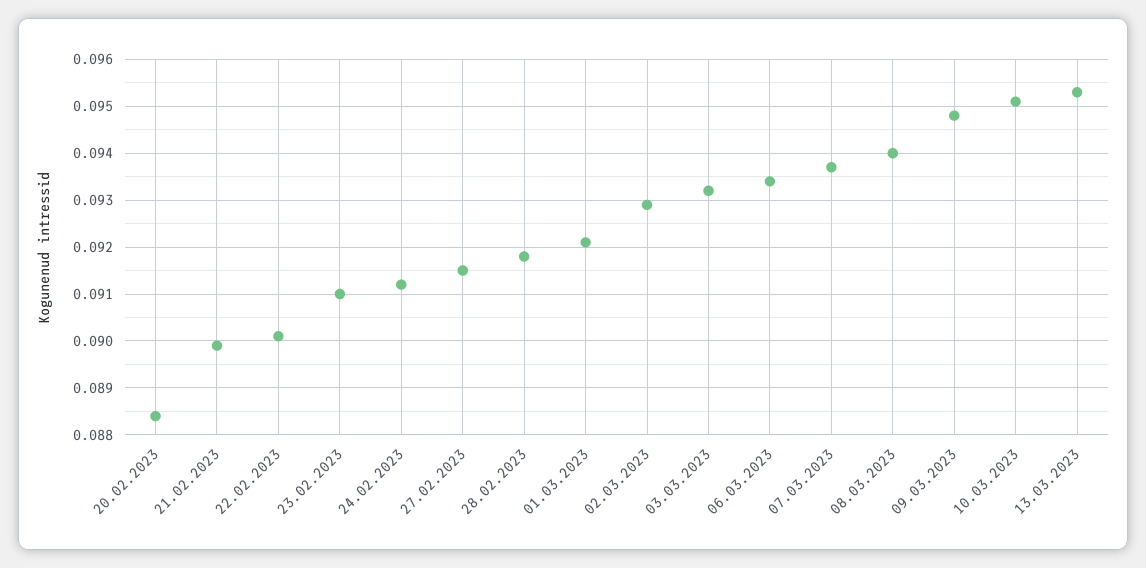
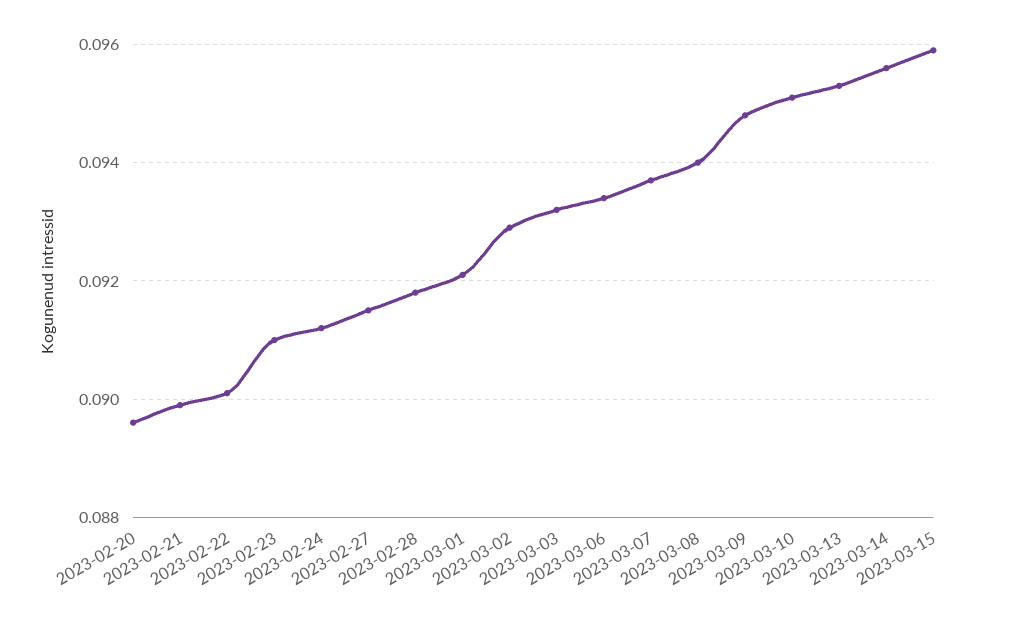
20.02.2023: 0.0885 -> 0.0895
2023-03-14: none -> 0.0955
2023-03-15: none -> 0.096

